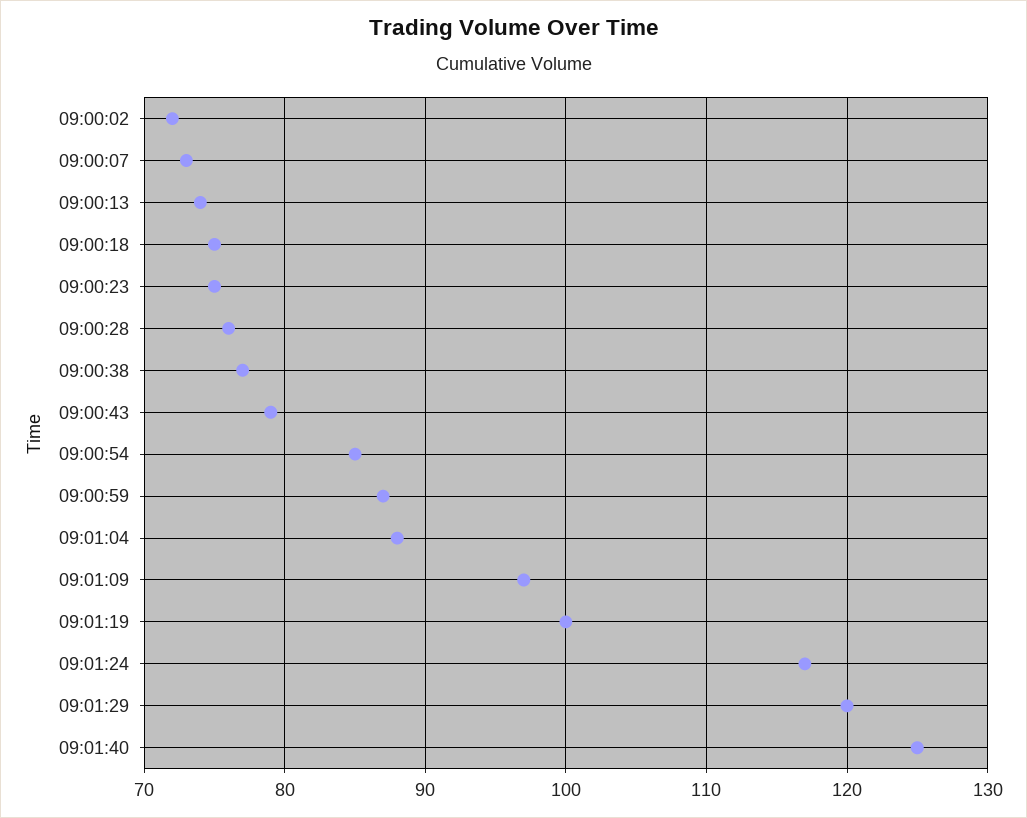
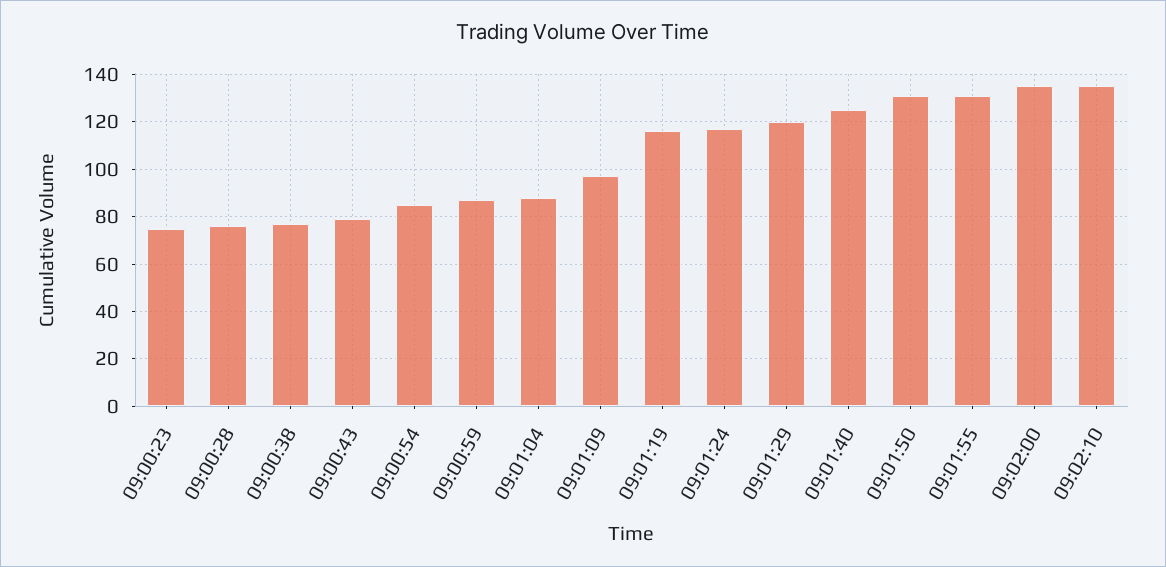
09:00:02: 72 -> none
09:00:07: 73 -> none
09:00:13: 74 -> none
09:00:18: 75 -> none
09:01:19: 100 -> 115
09:01:50: none -> 130
09:01:55: none -> 130
09:02:00: none -> 135
09:02:10: none -> 135

